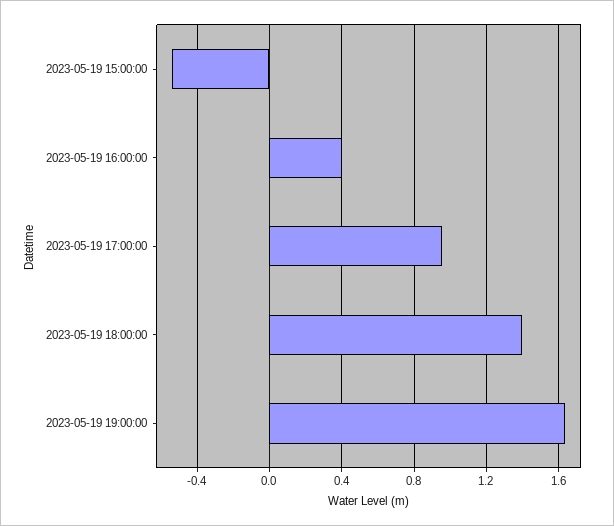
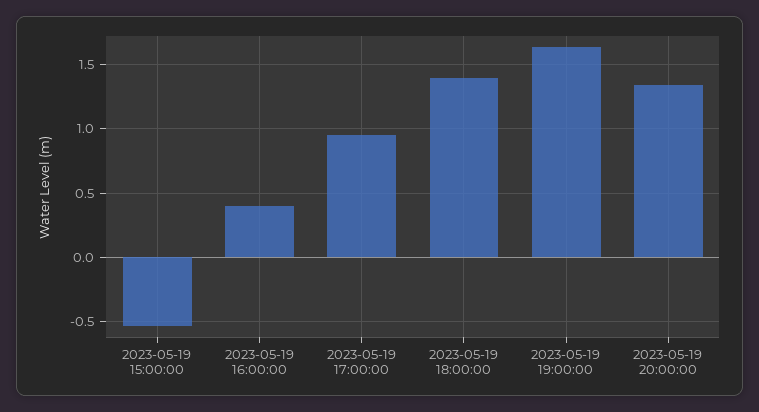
2023-05-19 20:00:00: none -> 1.35

